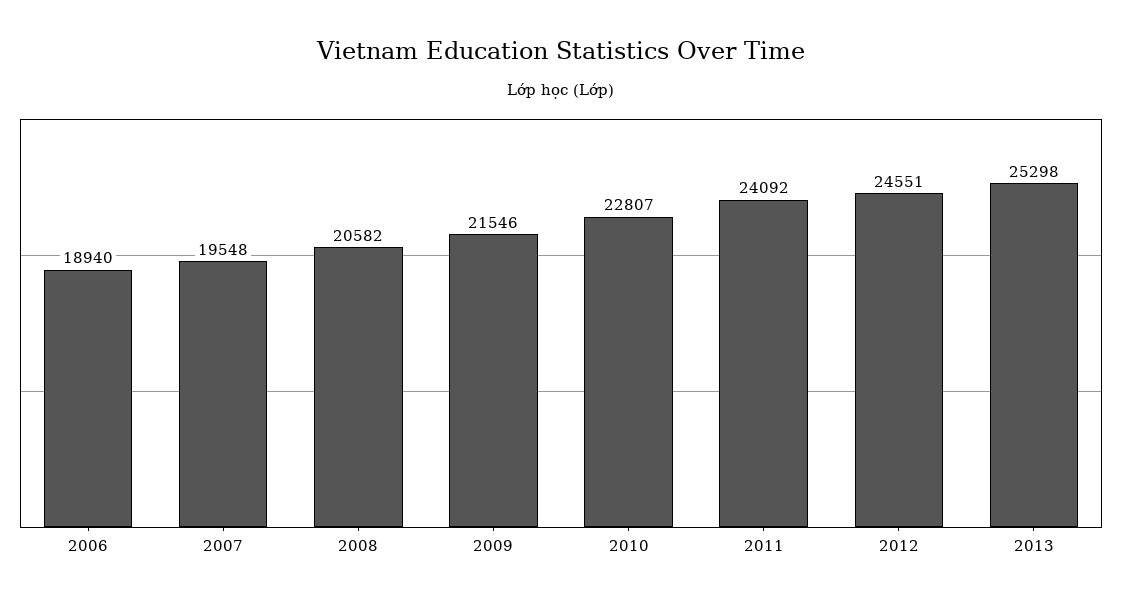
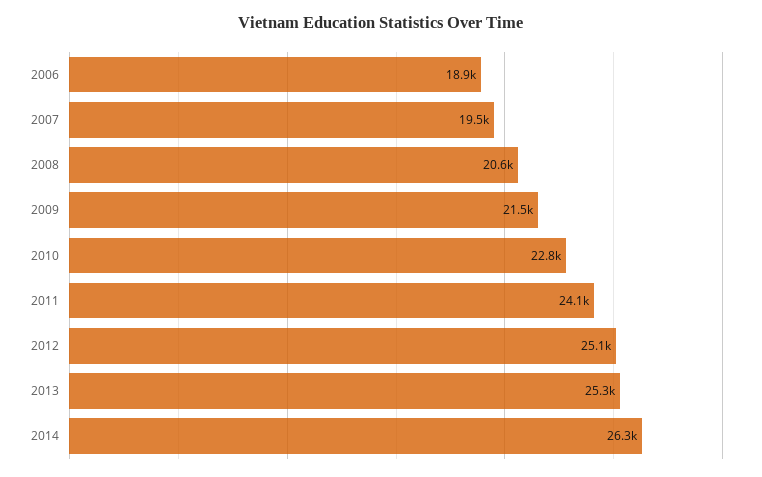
2012: 24551 -> 25100
2014: none -> 26300

